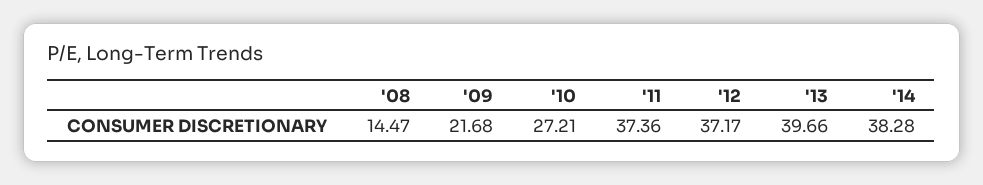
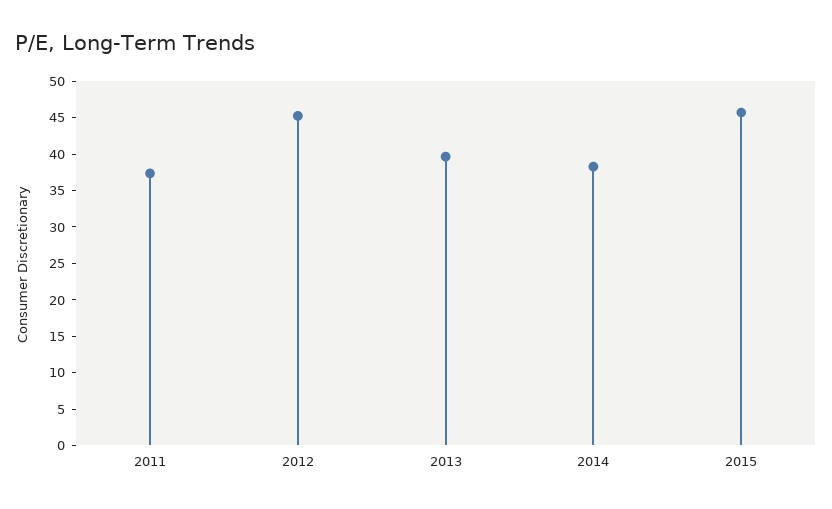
'08: 14.47 -> none
'09: 21.68 -> none
'10: 27.21 -> none
'12: 37.17 -> 45
2015: none -> 45

